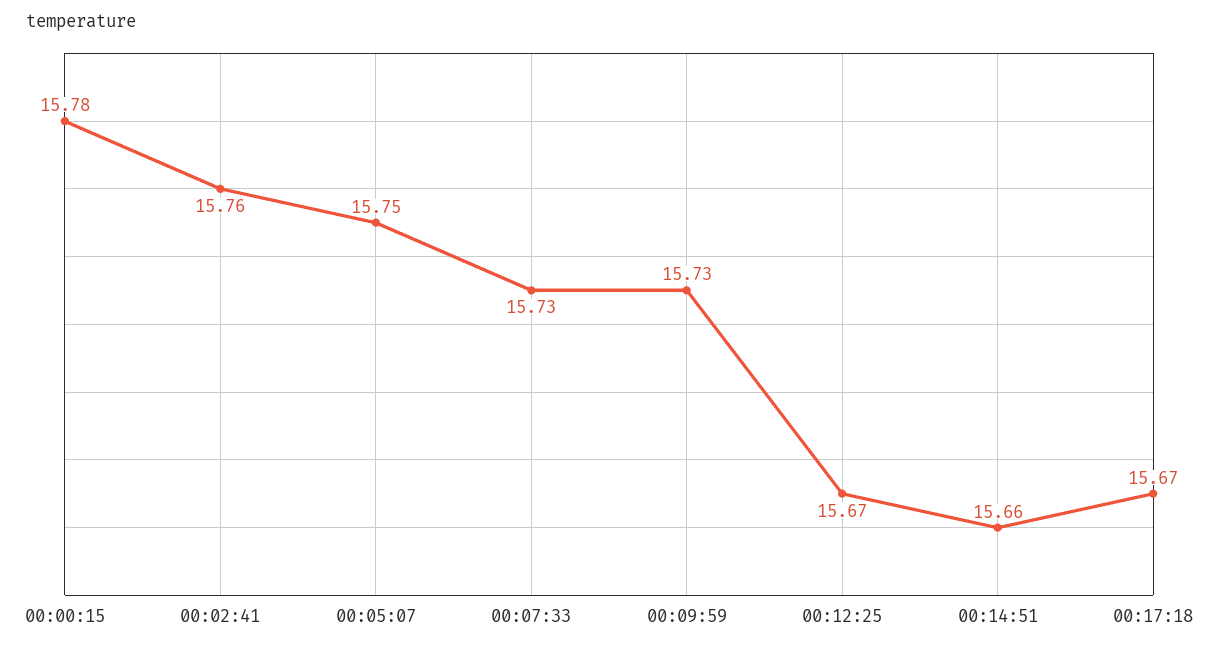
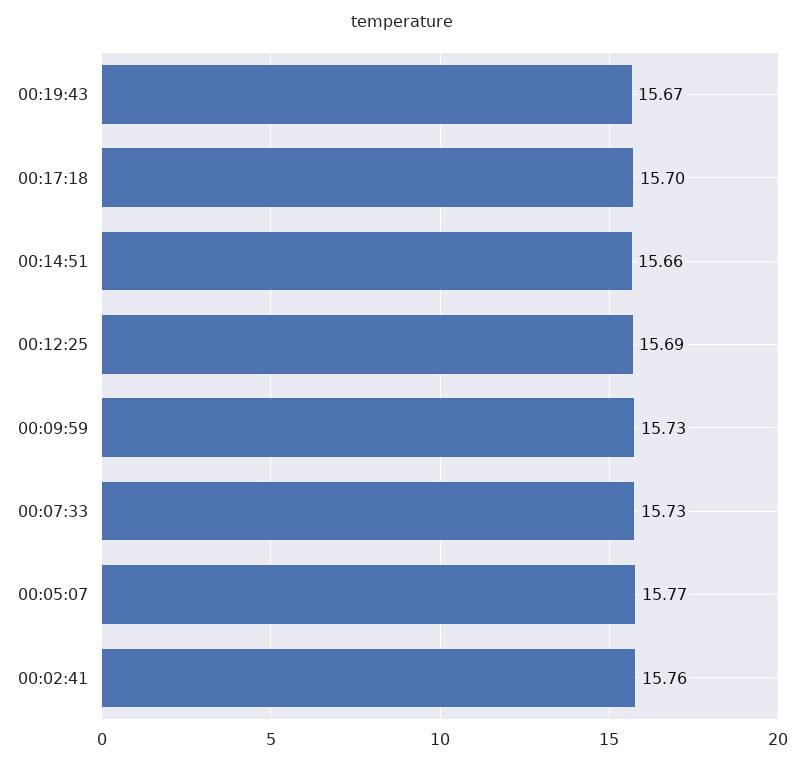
00:00:15: 15.78 -> none
00:05:07: 15.75 -> 15.77
00:12:25: 15.67 -> 15.69
00:17:18: 15.67 -> 15.7
00:19:43: none -> 15.67

